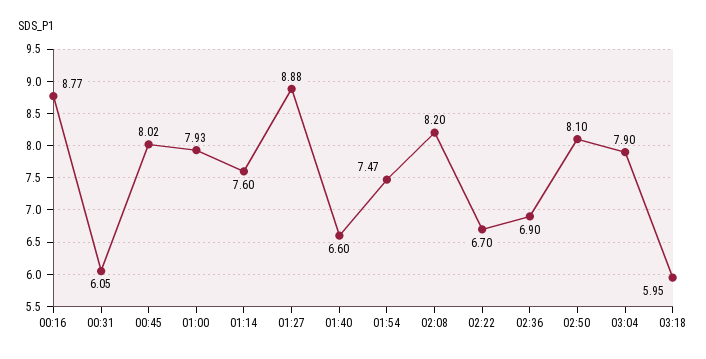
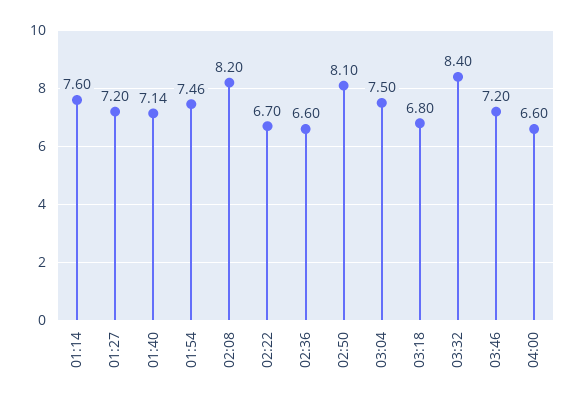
00:16: 8.77 -> none
00:31: 6.05 -> none
00:45: 8.02 -> none
01:00: 7.93 -> none
01:27: 8.88 -> 7.2
01:40: 6.6 -> 7.14
01:54: 7.47 -> 7.46
02:36: 6.9 -> 6.6
03:04: 7.9 -> 7.5
03:18: 5.95 -> 6.8
03:32: none -> 8.4
03:46: none -> 7.2
04:00: none -> 6.6

